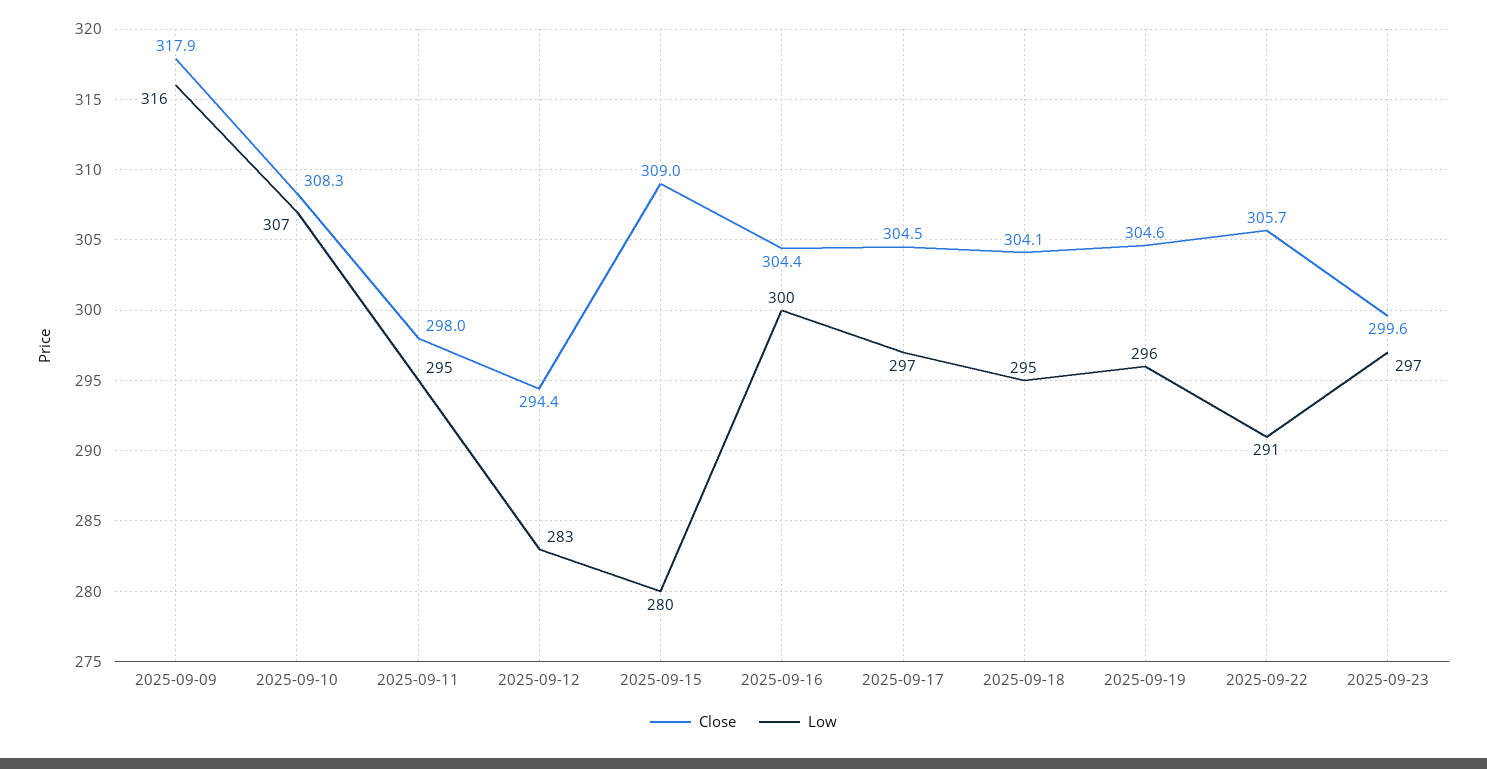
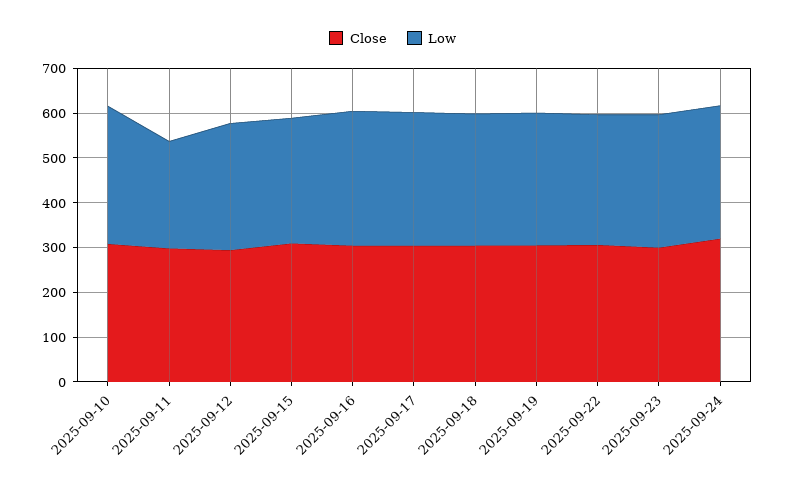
Close, 2025-09-09: 317.9 -> none
Low, 2025-09-09: 316 -> none
Low, 2025-09-11: 295 -> 240
Close, 2025-09-24: none -> 320
Low, 2025-09-24: none -> 300

